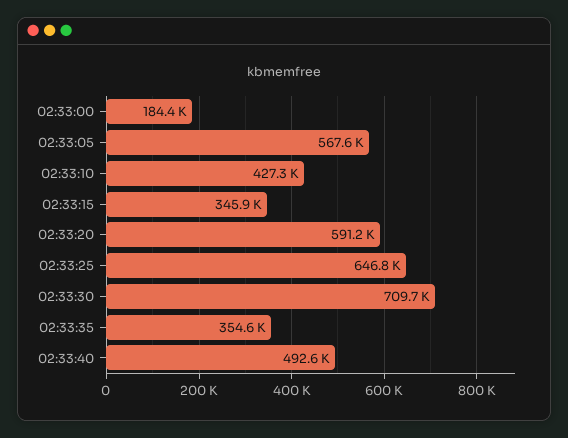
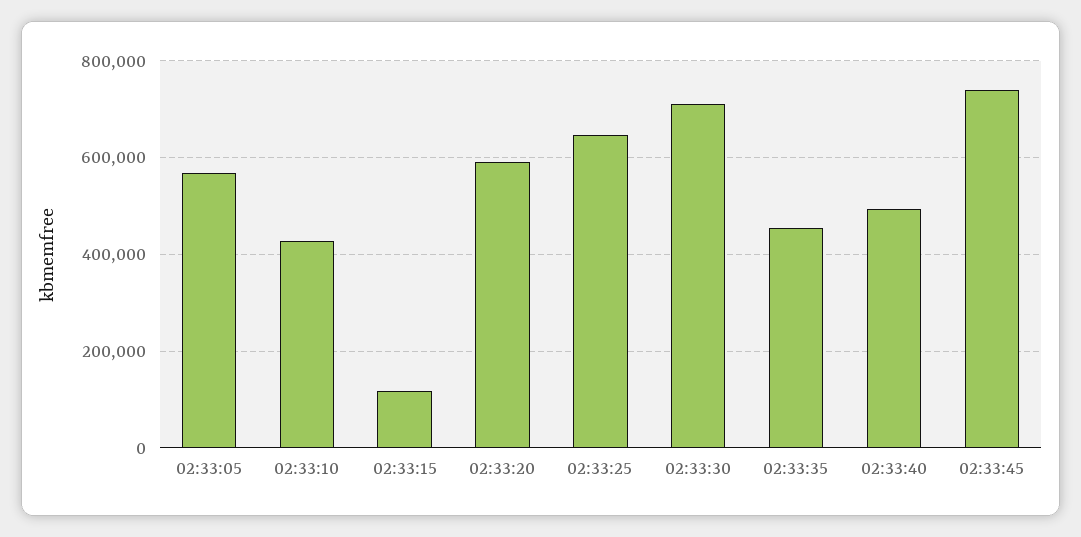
02:33:00: 184400 -> none
02:33:15: 345900 -> 120000
02:33:35: 354600 -> 460000
02:33:45: none -> 740000

